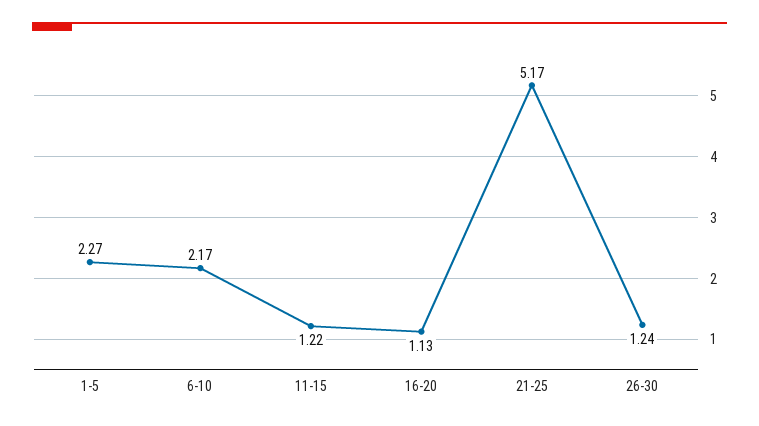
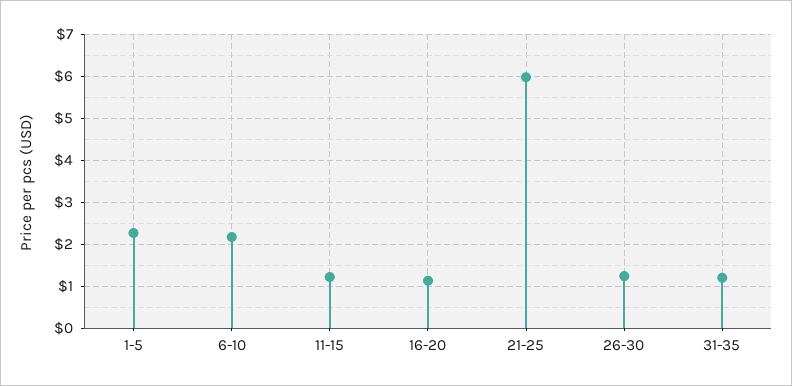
21-25: 5.17 -> 6
31-35: none -> 1.2

